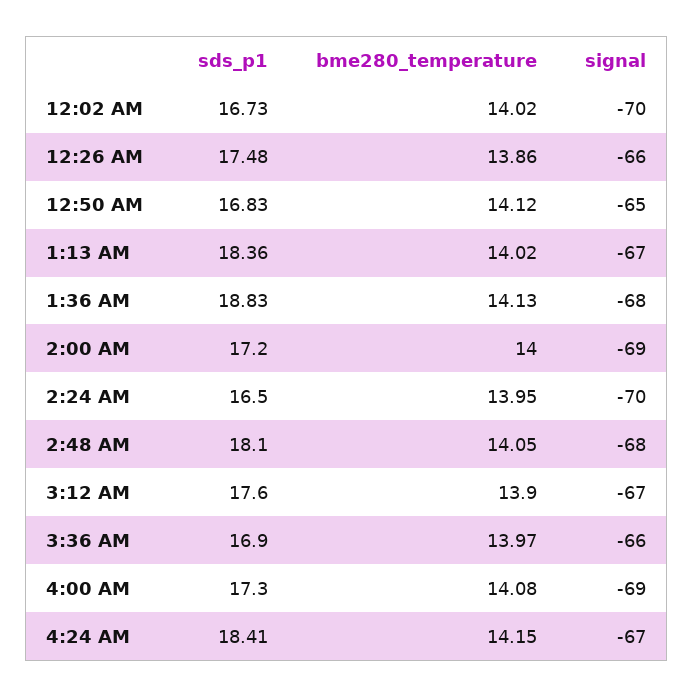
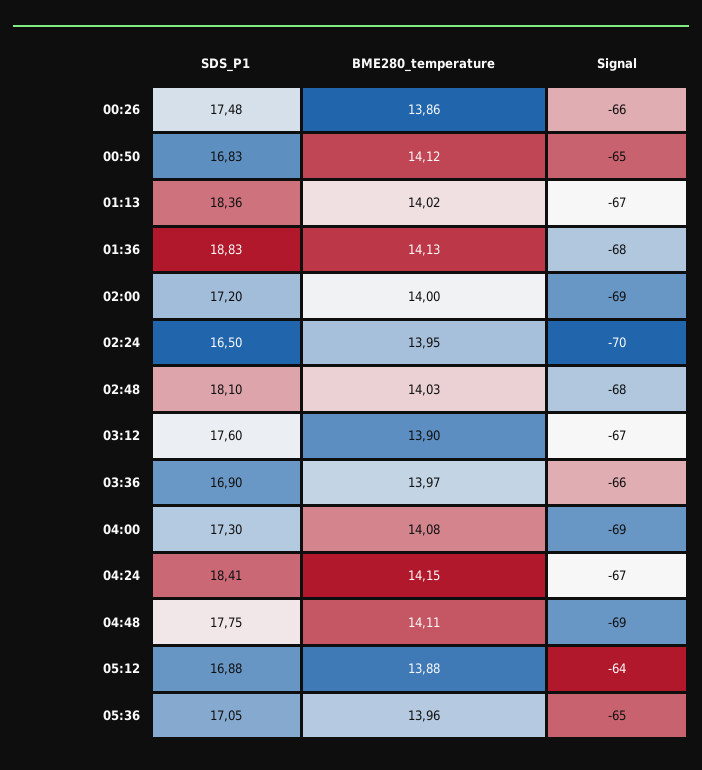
sds_p1, 12:02 AM: 16.73 -> none
bme280_temperature, 12:02 AM: 14.02 -> none
signal, 12:02 AM: -70 -> none
bme280_temperature, 2:48 AM: 14.05 -> 14.03
sds_p1, 04:48: none -> 17.75
bme280_temperature, 04:48: none -> 14.11
signal, 04:48: none -> -69
sds_p1, 05:12: none -> 16.88
bme280_temperature, 05:12: none -> 13.88
signal, 05:12: none -> -64
sds_p1, 05:36: none -> 17.05
bme280_temperature, 05:36: none -> 13.96
signal, 05:36: none -> -65

